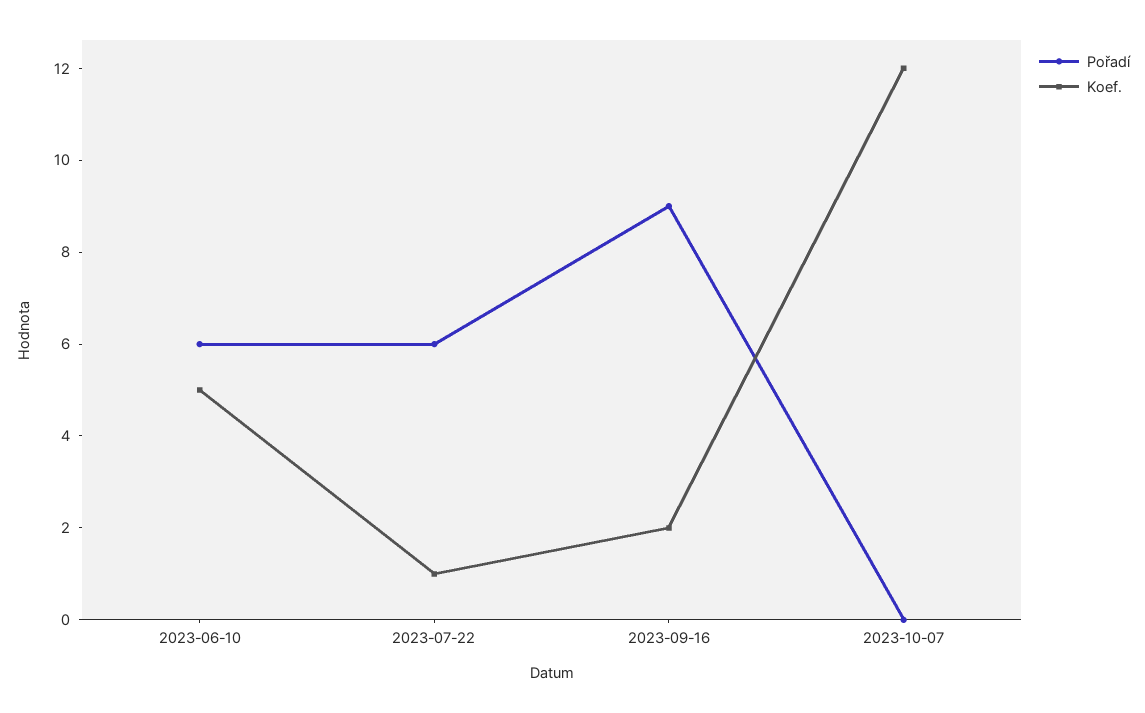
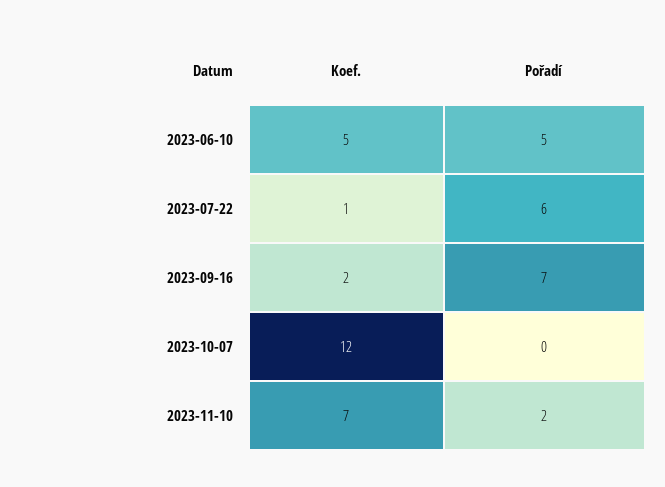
Pořadí, 2023-06-10: 6 -> 5
Pořadí, 2023-09-16: 9 -> 7
Koef., 2023-11-10: none -> 7
Pořadí, 2023-11-10: none -> 2

